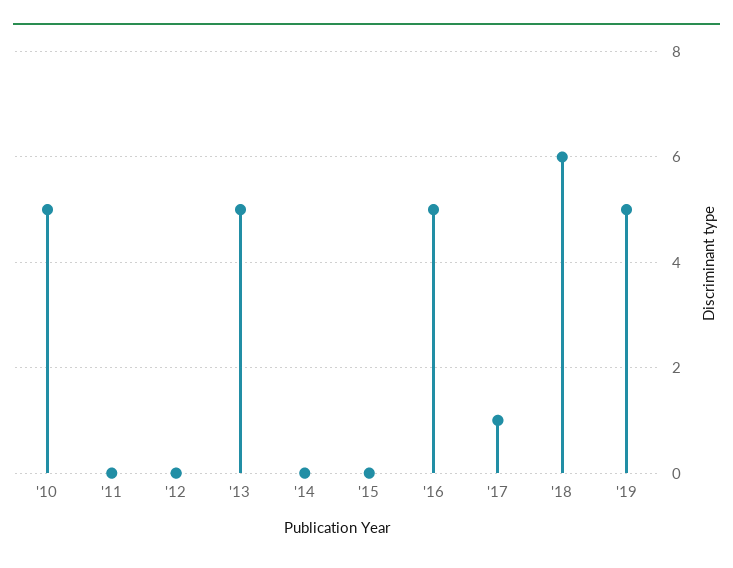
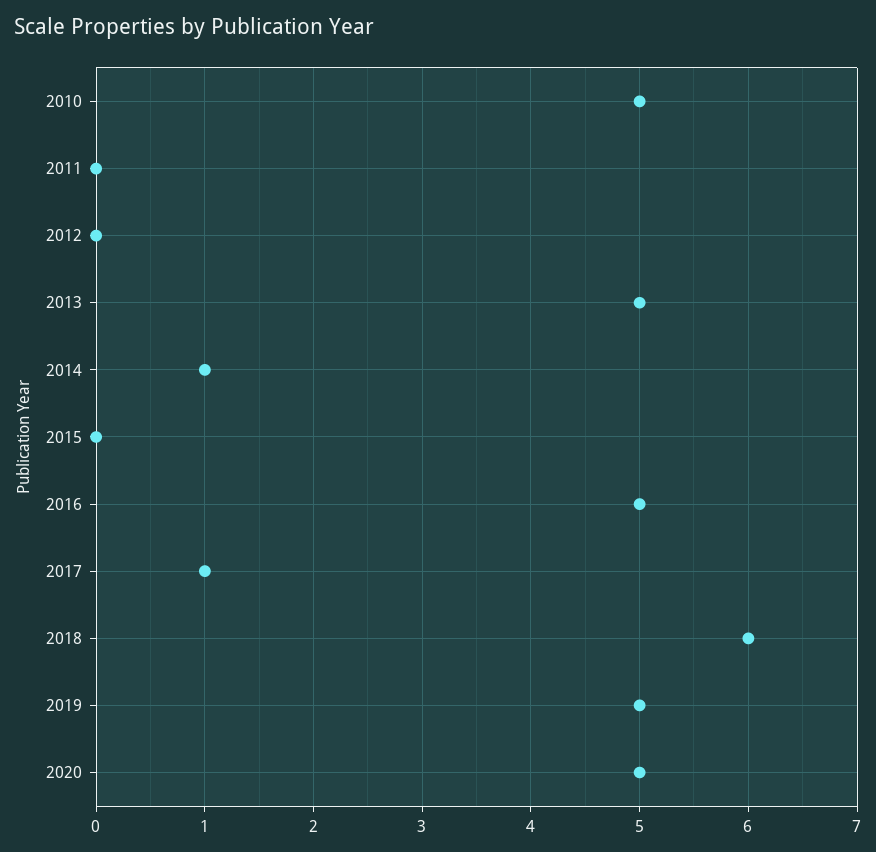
'14: 0 -> 1
2020: none -> 5

